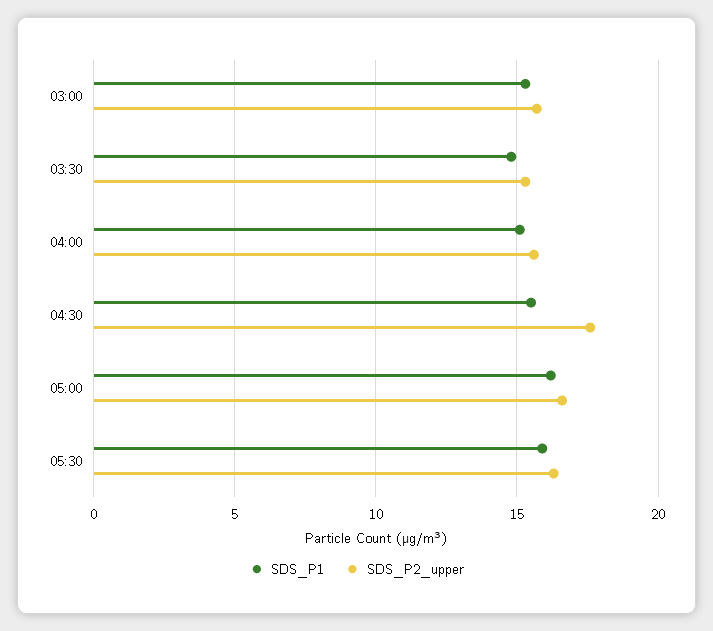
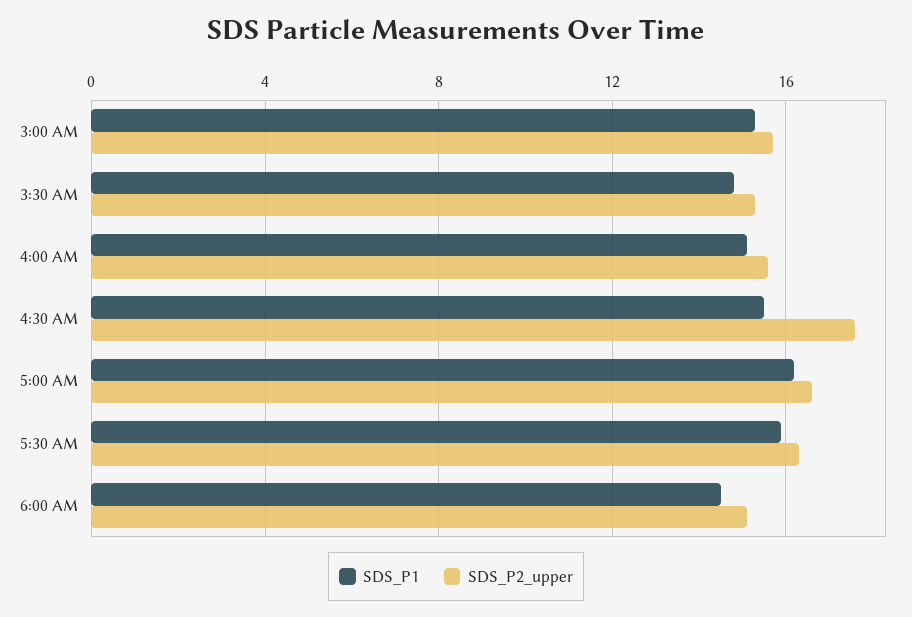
SDS_P1, 6:00 AM: none -> 14.5
SDS_P2_upper, 6:00 AM: none -> 15

